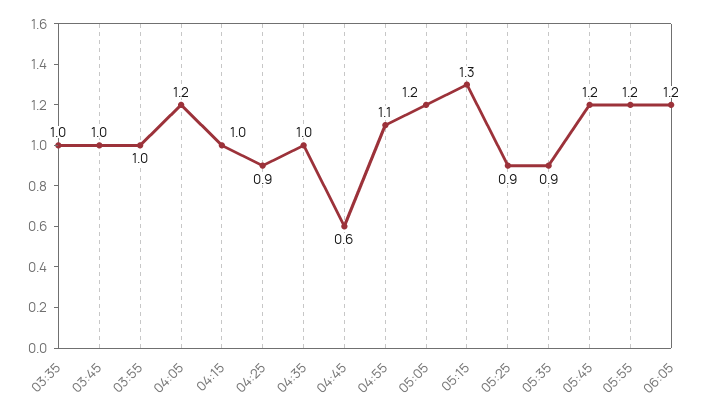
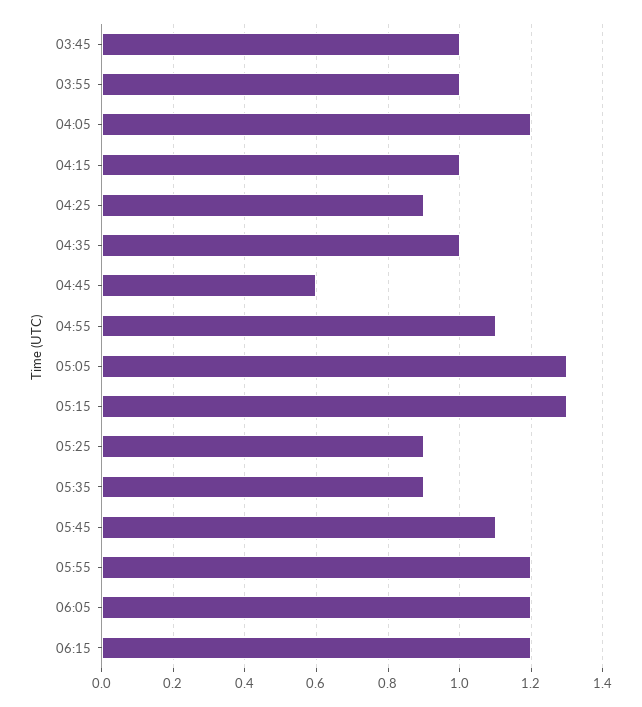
03:35: 1 -> none
05:05: 1.2 -> 1.3
05:45: 1.2 -> 1.1
06:15: none -> 1.2

